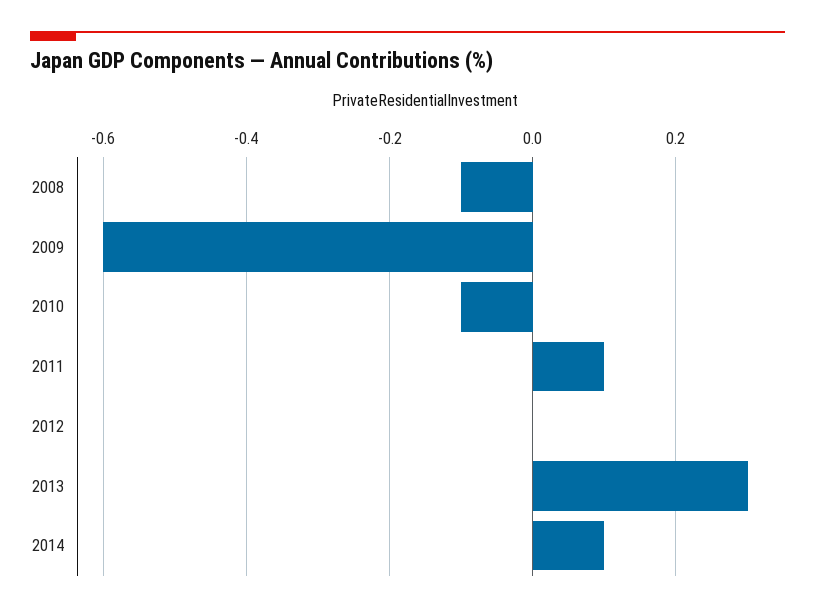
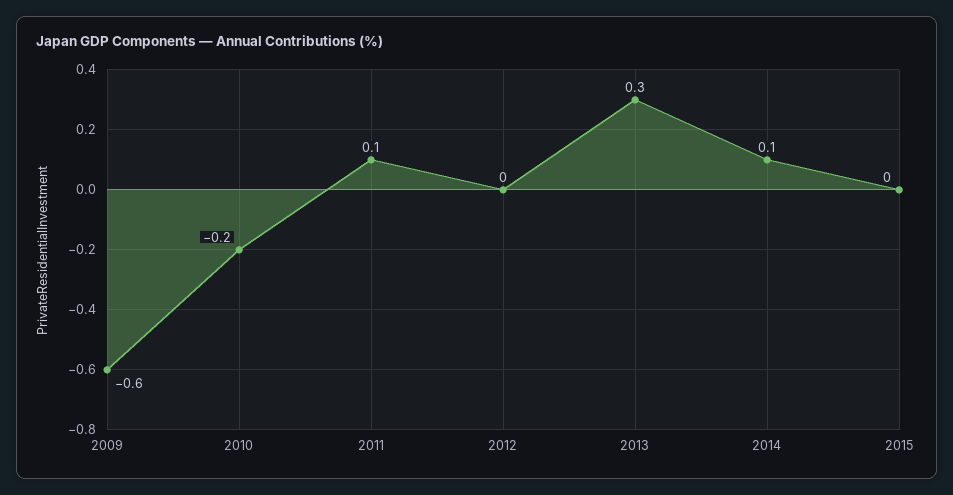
2008: -0.1 -> none
2010: -0.1 -> -0.2
2015: none -> 0

